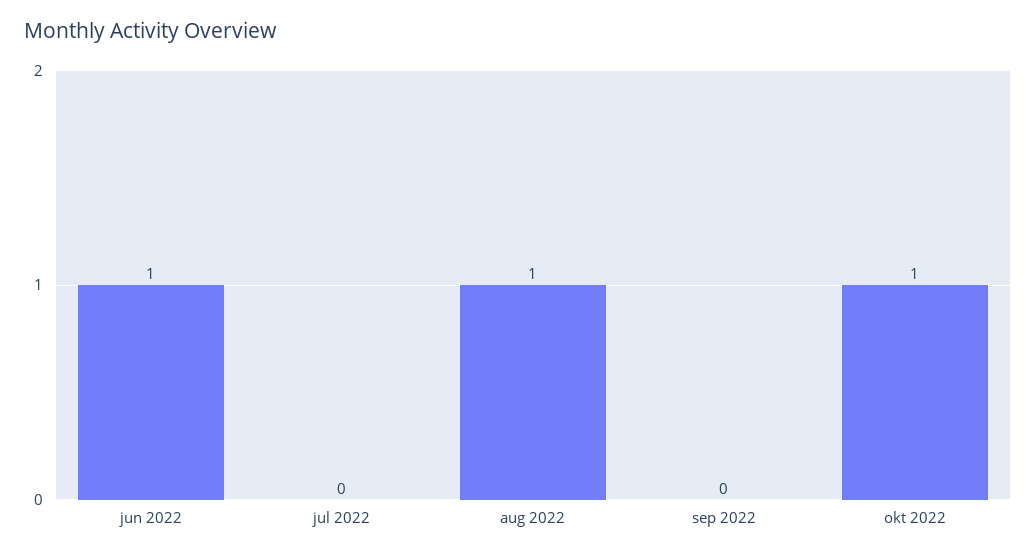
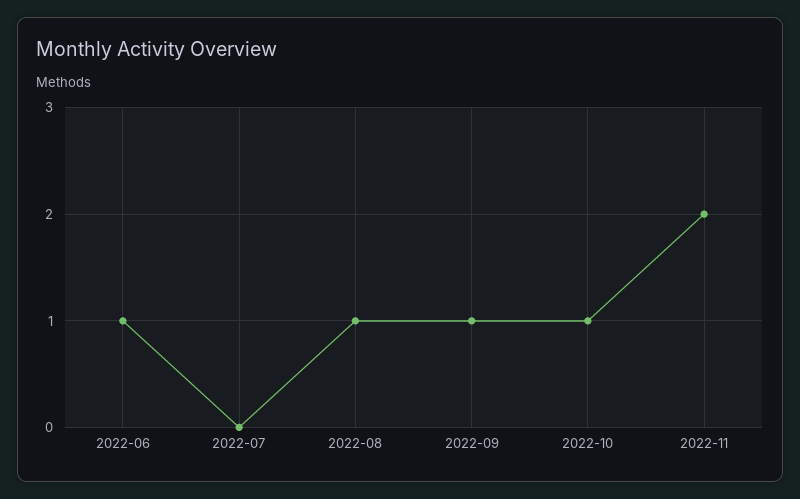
sep 2022: 0 -> 1
2022-11: none -> 2

